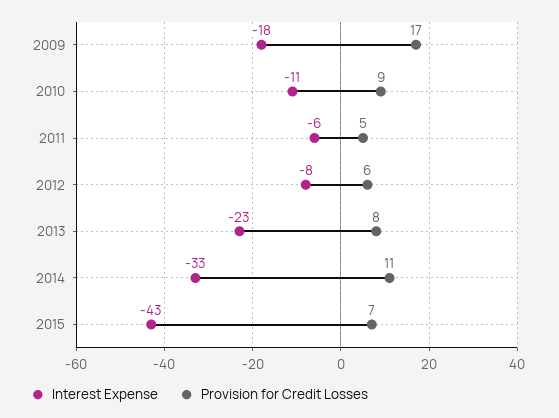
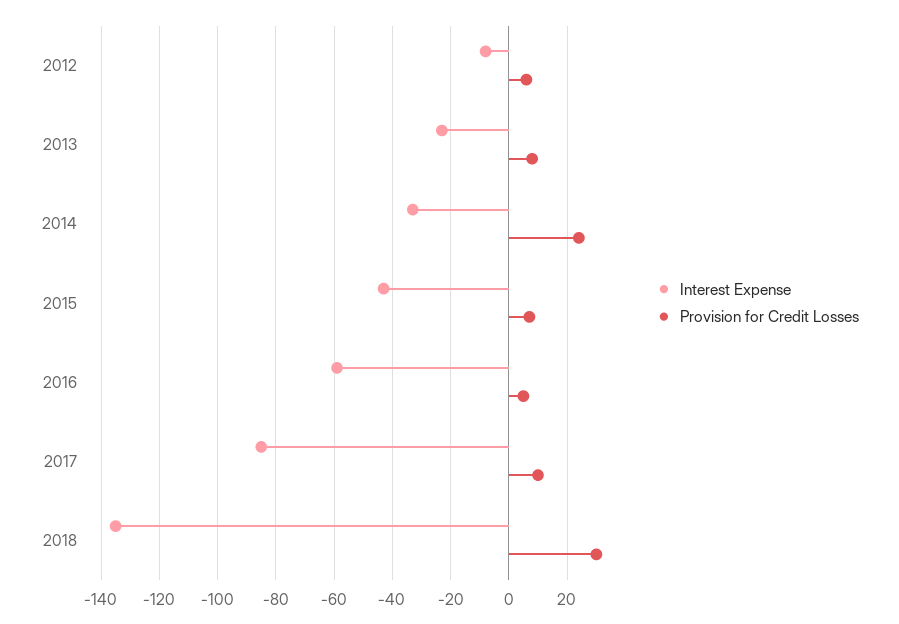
Interest Expense, 2009: -18 -> none
Provision for Credit Losses, 2009: 17 -> none
Interest Expense, 2010: -11 -> none
Provision for Credit Losses, 2010: 9 -> none
Interest Expense, 2011: -6 -> none
Provision for Credit Losses, 2011: 5 -> none
Provision for Credit Losses, 2014: 11 -> 25
Interest Expense, 2016: none -> -60
Provision for Credit Losses, 2016: none -> 5
Interest Expense, 2017: none -> -85
Provision for Credit Losses, 2017: none -> 10
Interest Expense, 2018: none -> -135
Provision for Credit Losses, 2018: none -> 30

